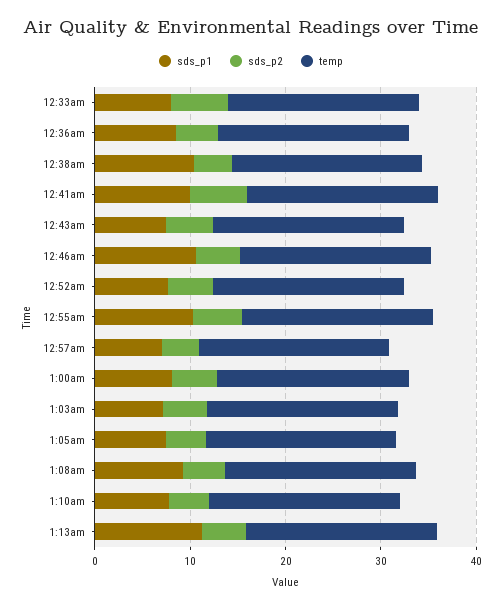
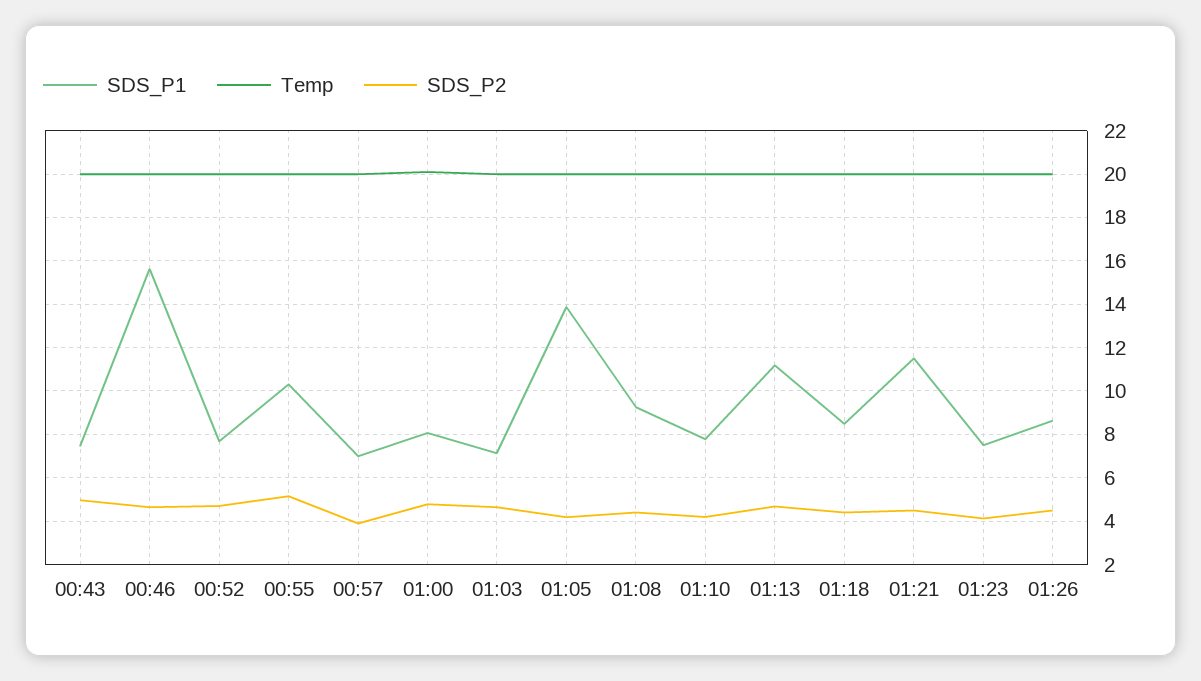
sds_p1, 12:33am: 8 -> none
sds_p2, 12:33am: 6 -> none
temp, 12:33am: 20 -> none
sds_p1, 12:36am: 8 -> none
sds_p2, 12:36am: 4 -> none
temp, 12:36am: 20 -> none
sds_p1, 12:38am: 10 -> none
sds_p2, 12:38am: 4 -> none
temp, 12:38am: 20 -> none
sds_p1, 12:41am: 10 -> none
sds_p2, 12:41am: 6 -> none
temp, 12:41am: 20 -> none
sds_p1, 12:46am: 10 -> 15.5
sds_p1, 1:05am: 8 -> 14
sds_p1, 01:18: none -> 8.5
temp, 01:18: none -> 20
sds_p2, 01:18: none -> 4.5
sds_p1, 01:21: none -> 11.5
temp, 01:21: none -> 20
sds_p2, 01:21: none -> 4.5
sds_p1, 01:23: none -> 7.5
temp, 01:23: none -> 20
sds_p2, 01:23: none -> 4
sds_p1, 01:26: none -> 8.5
temp, 01:26: none -> 20
sds_p2, 01:26: none -> 4.5

